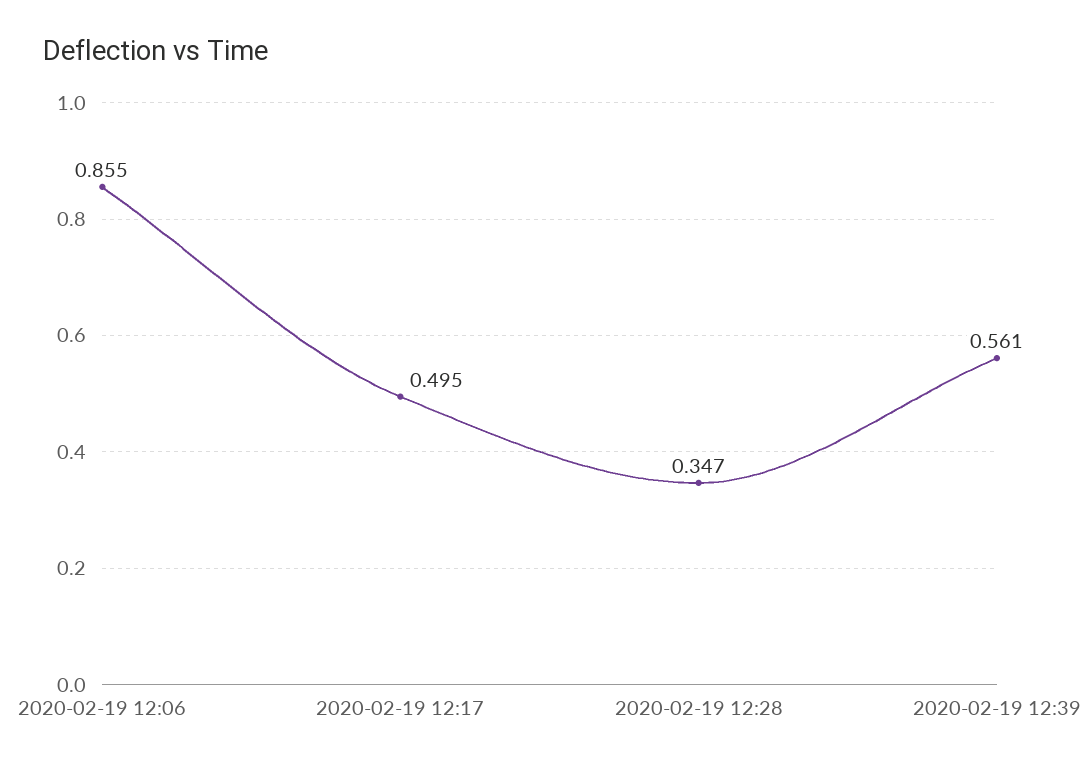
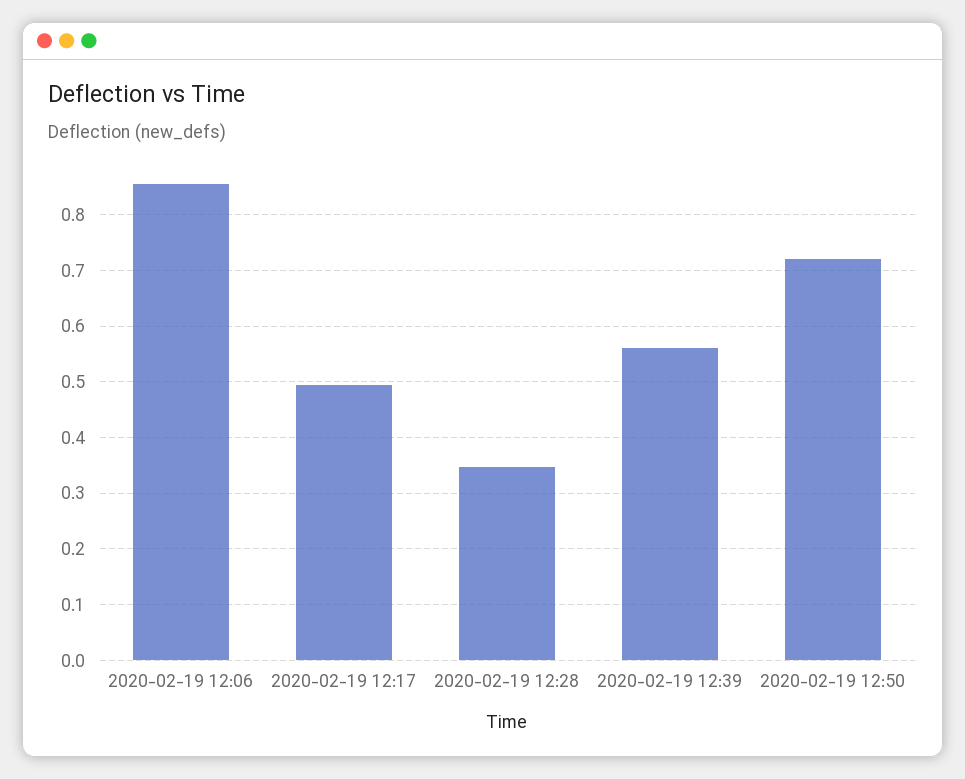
2020-02-19 12:50: none -> 0.72

